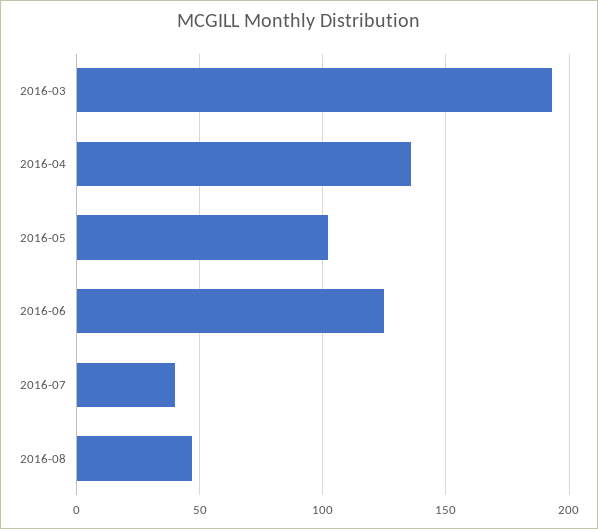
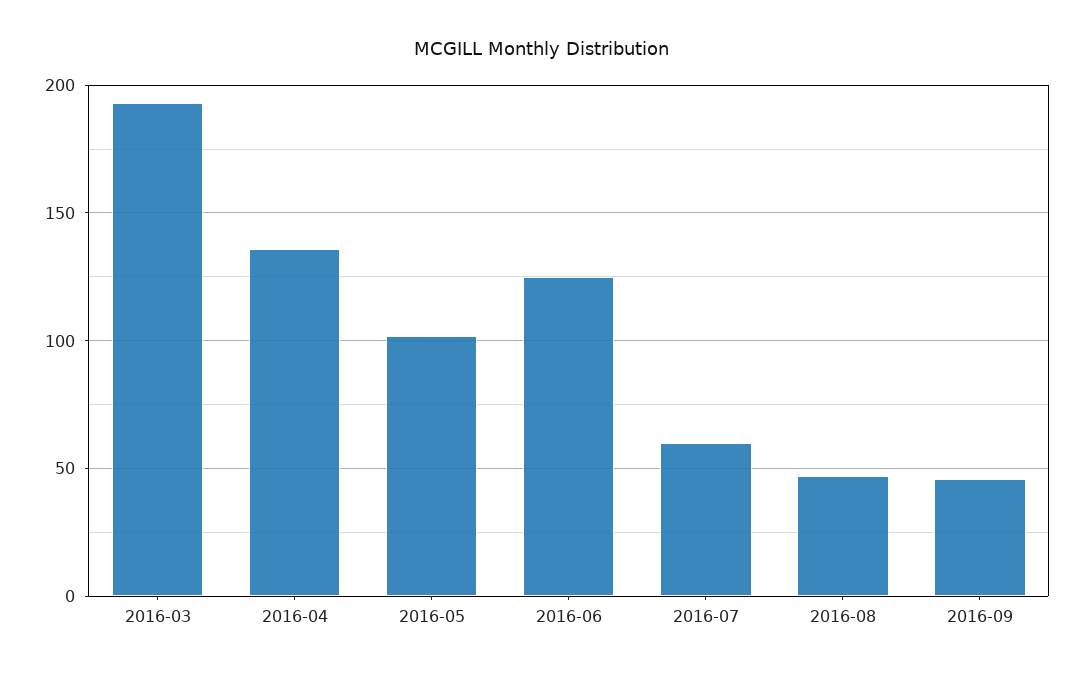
2016-07: 40 -> 60
2016-09: none -> 45

